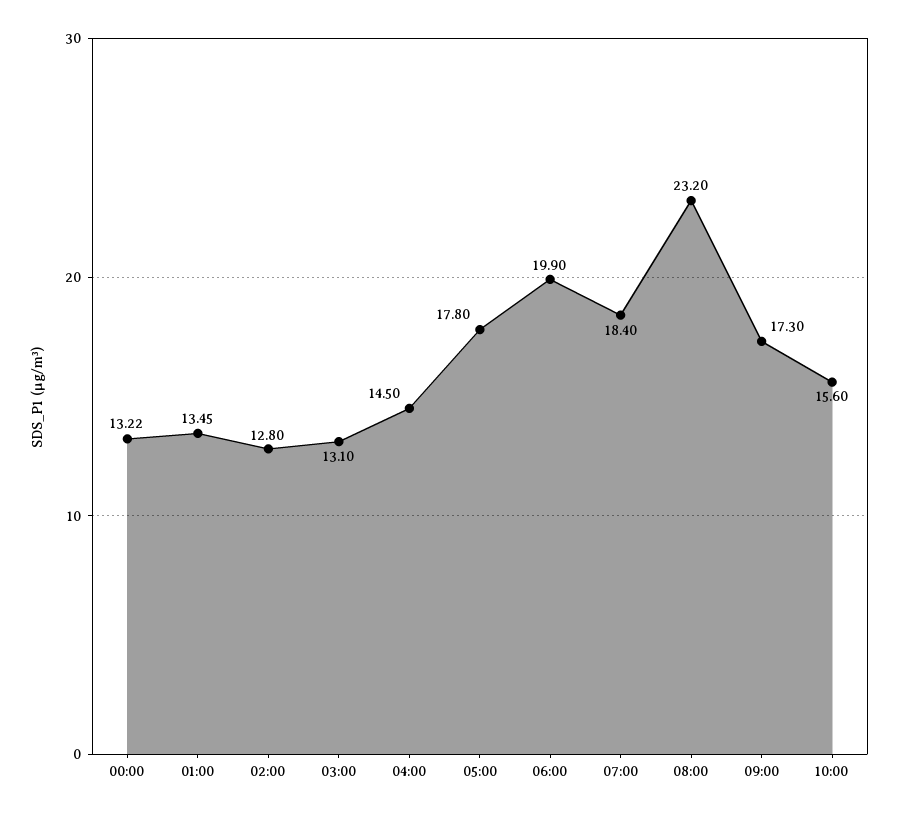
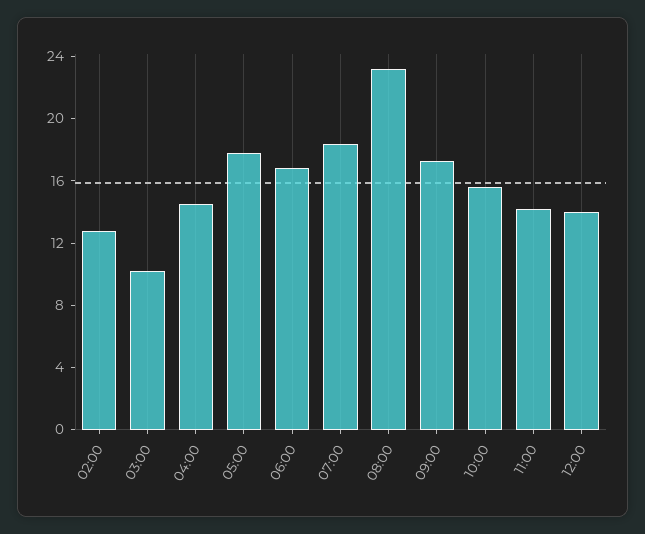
00:00: 13.22 -> none
01:00: 13.45 -> none
03:00: 13.1 -> 10
06:00: 19.9 -> 17
11:00: none -> 14
12:00: none -> 14

